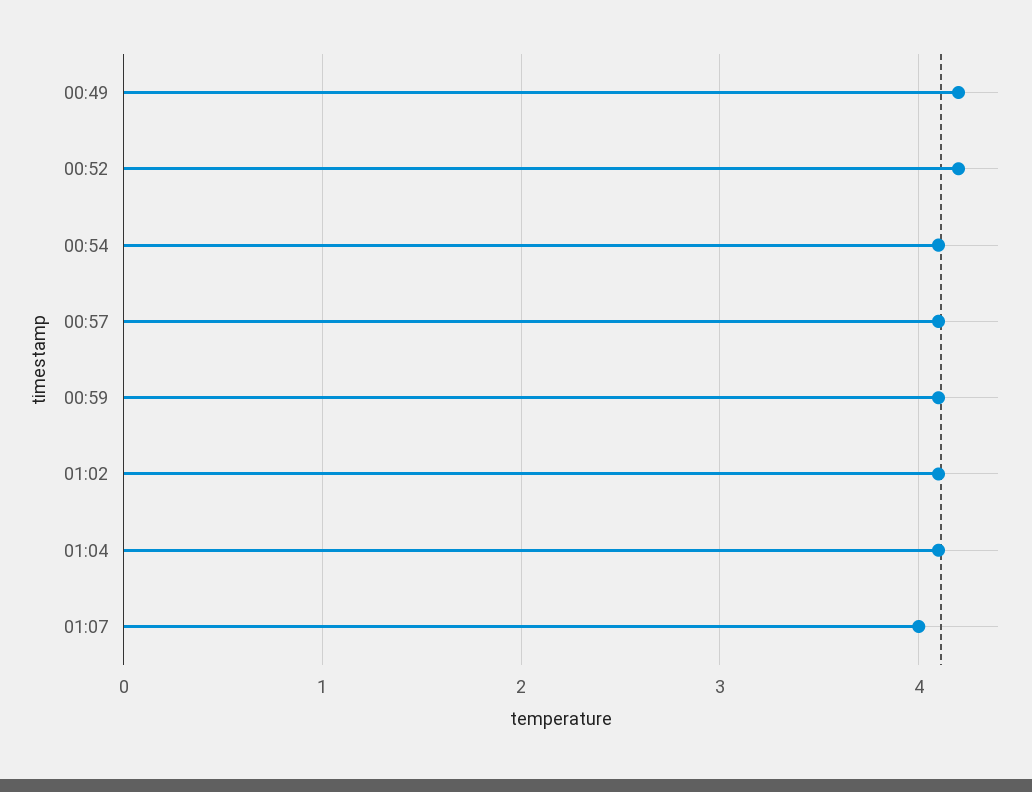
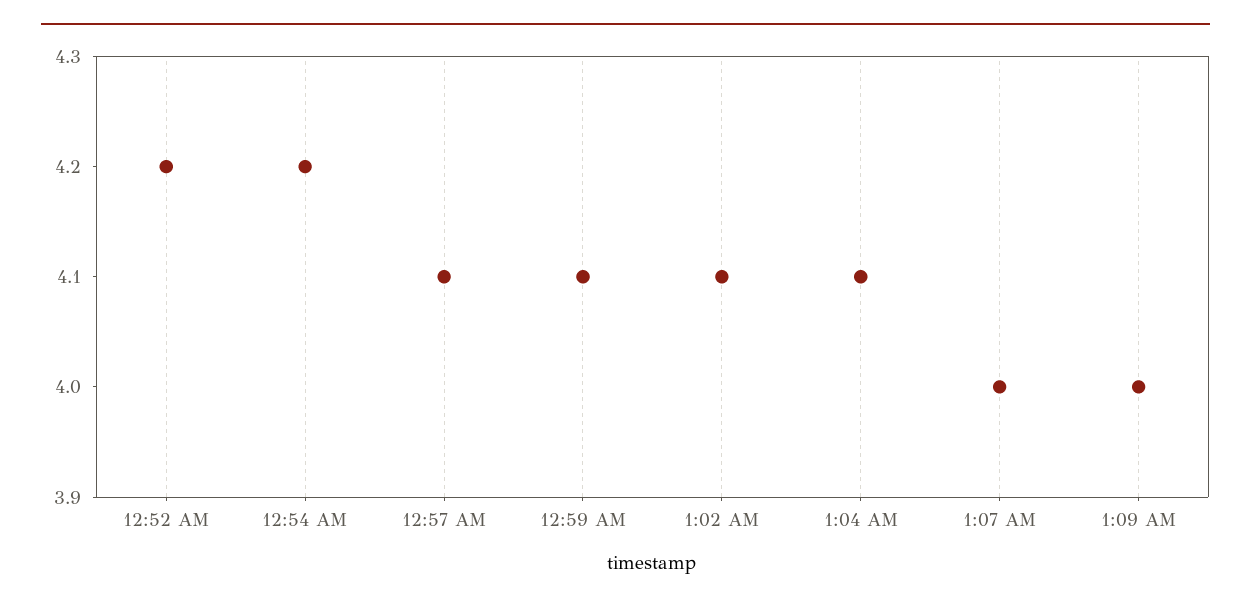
00:49: 4.2 -> none
00:54: 4.1 -> 4.2
1:09 AM: none -> 4

